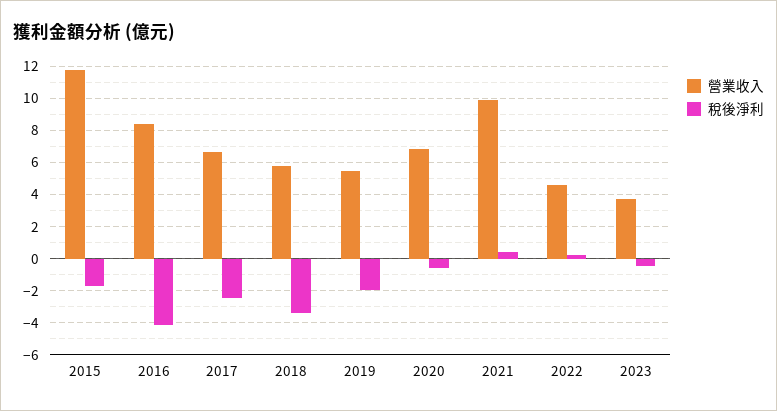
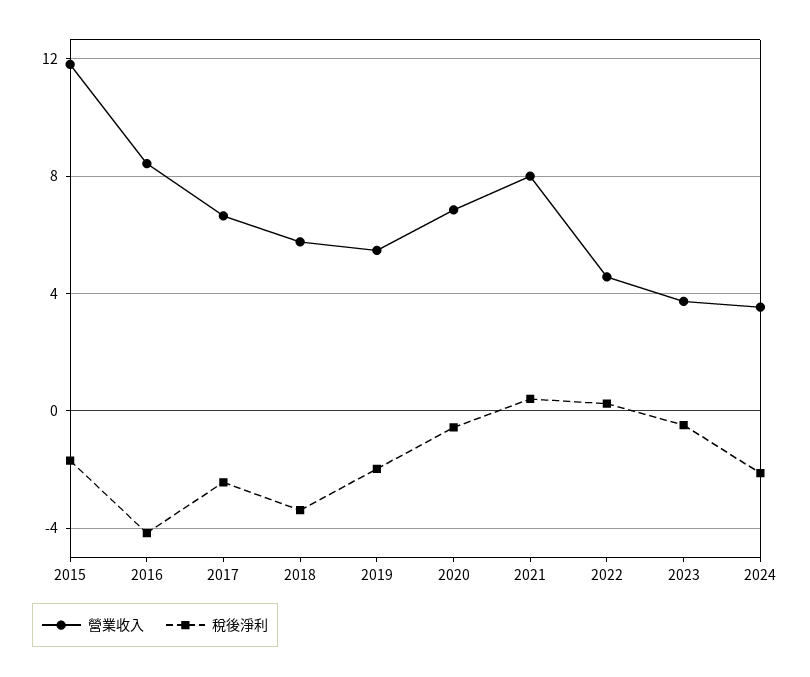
營業收入, 2021: 10 -> 8
營業收入, 2024: none -> 3.5
稅後淨利, 2024: none -> -2

